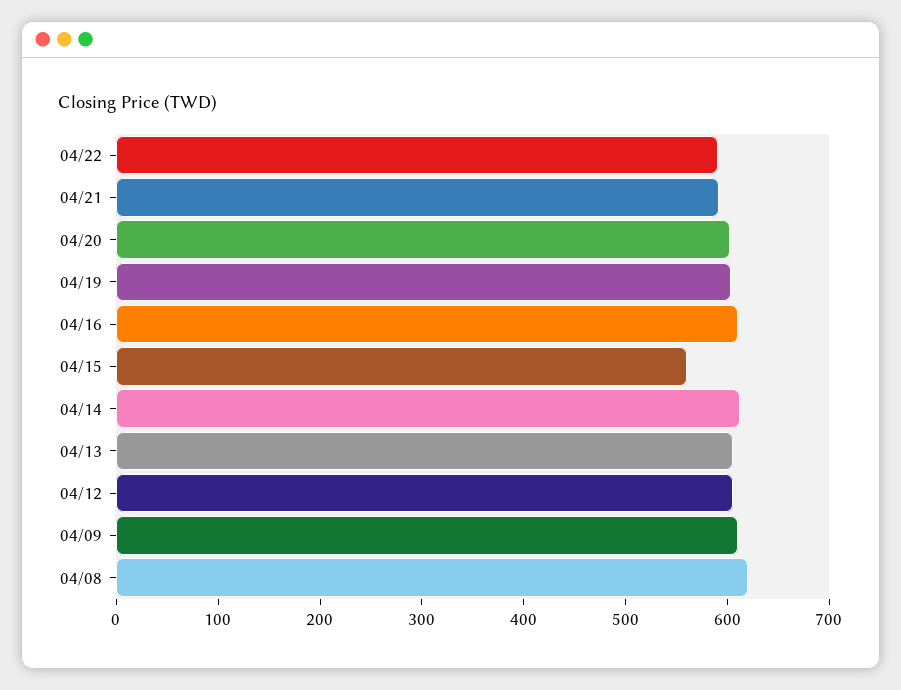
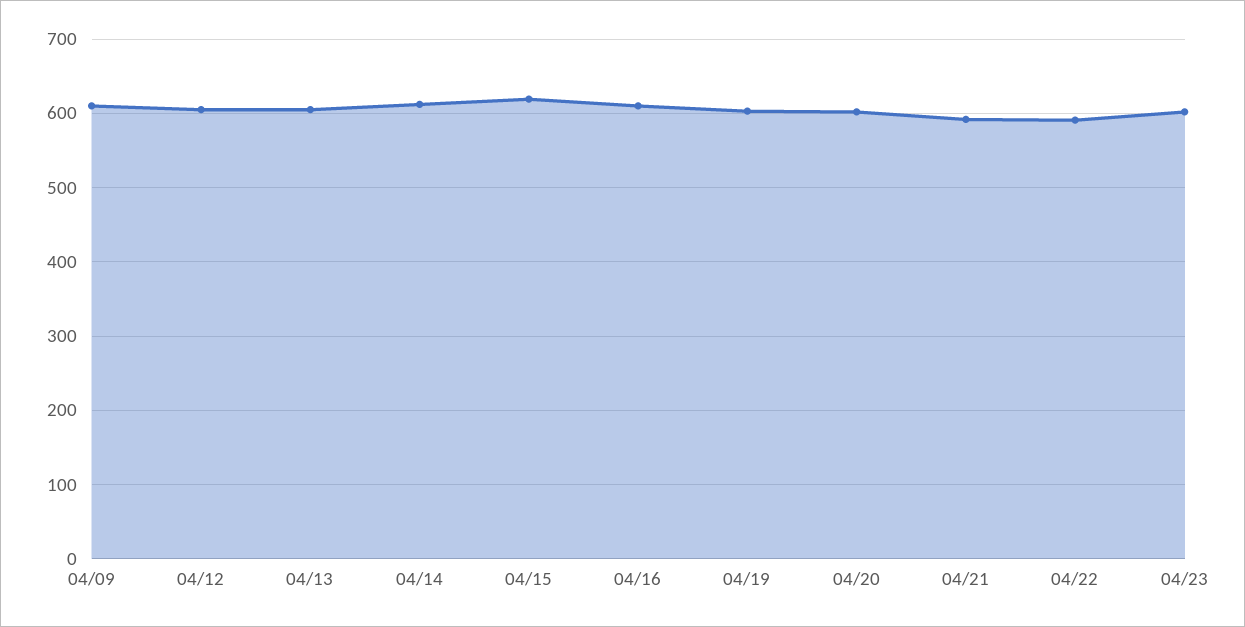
04/15: 560 -> 620
04/08: 620 -> none
04/23: none -> 600

